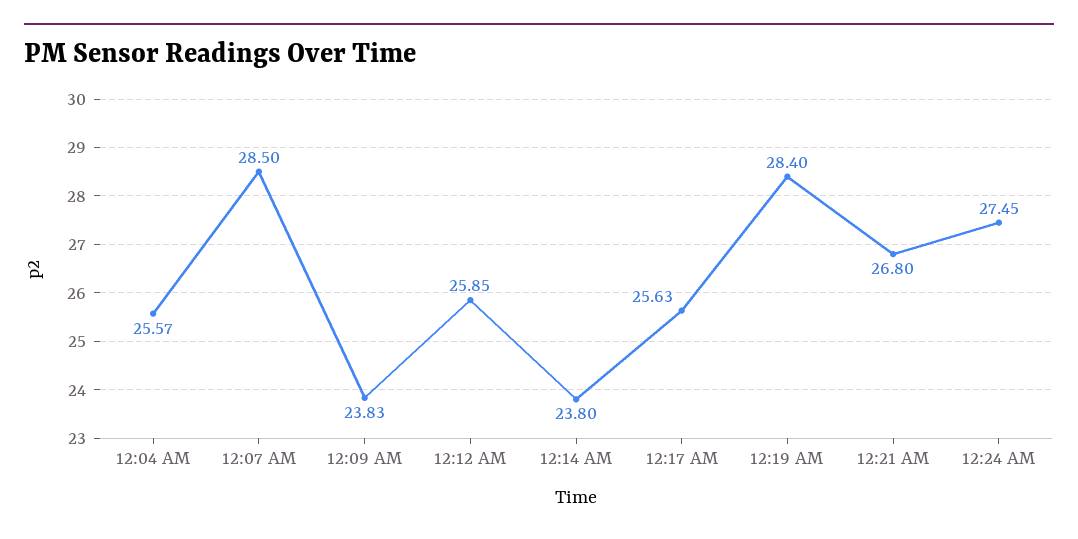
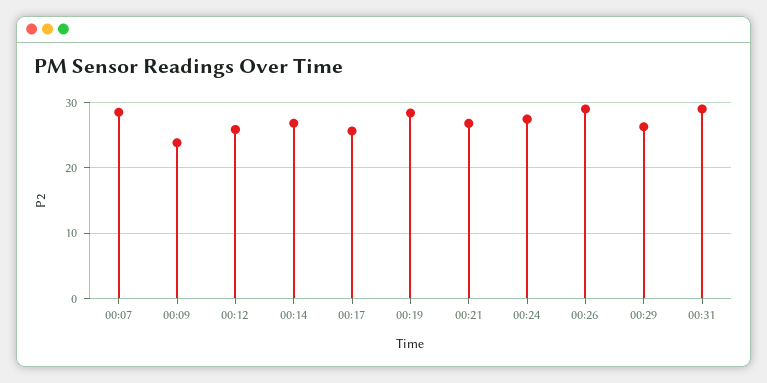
12:04 AM: 25.57 -> none
12:14 AM: 23.8 -> 27
00:26: none -> 29
00:29: none -> 26
00:31: none -> 29

